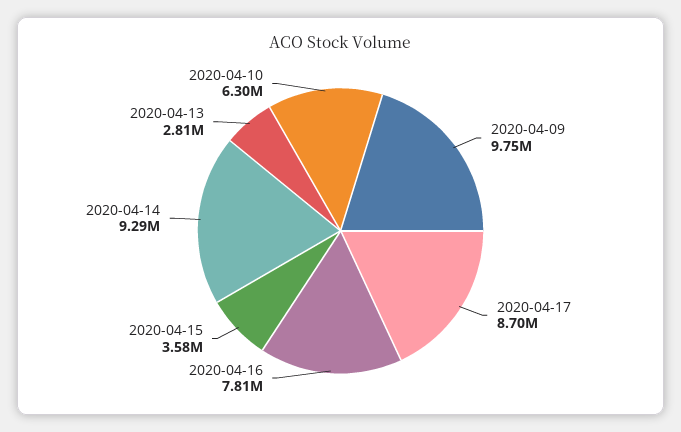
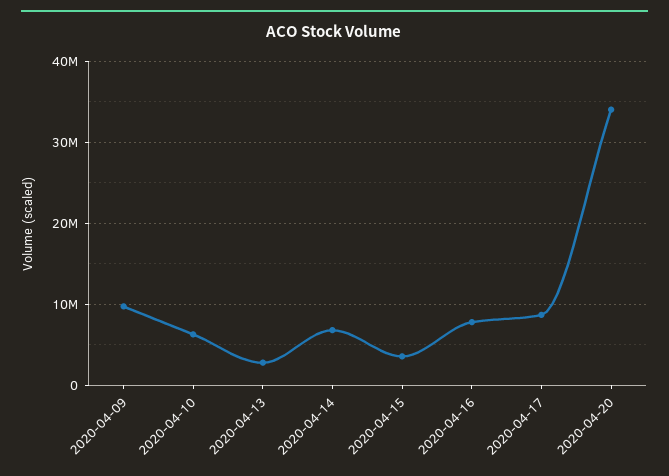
2020-04-14: 9290000 -> 7000000
2020-04-20: none -> 34000000

